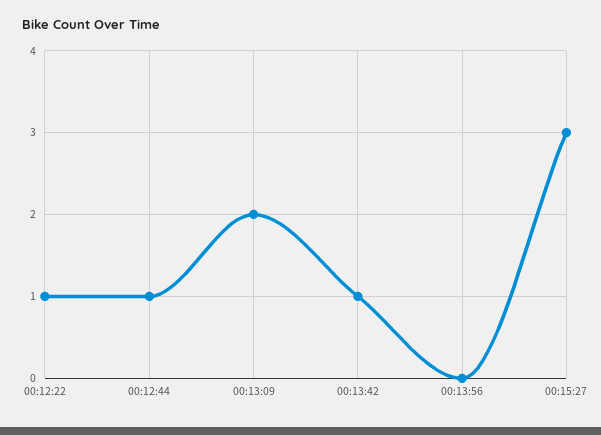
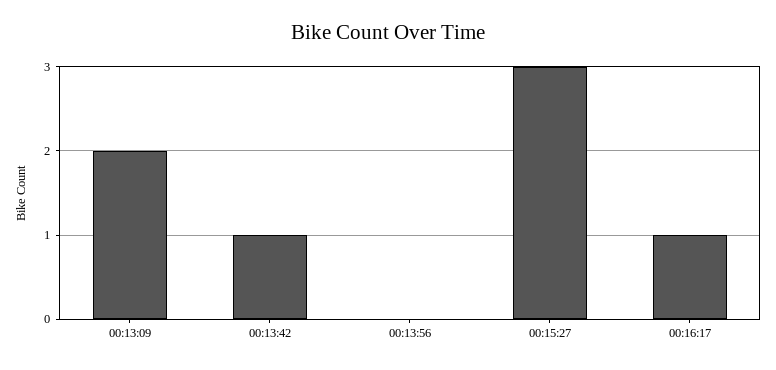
00:12:22: 1 -> none
00:12:44: 1 -> none
00:16:17: none -> 1

